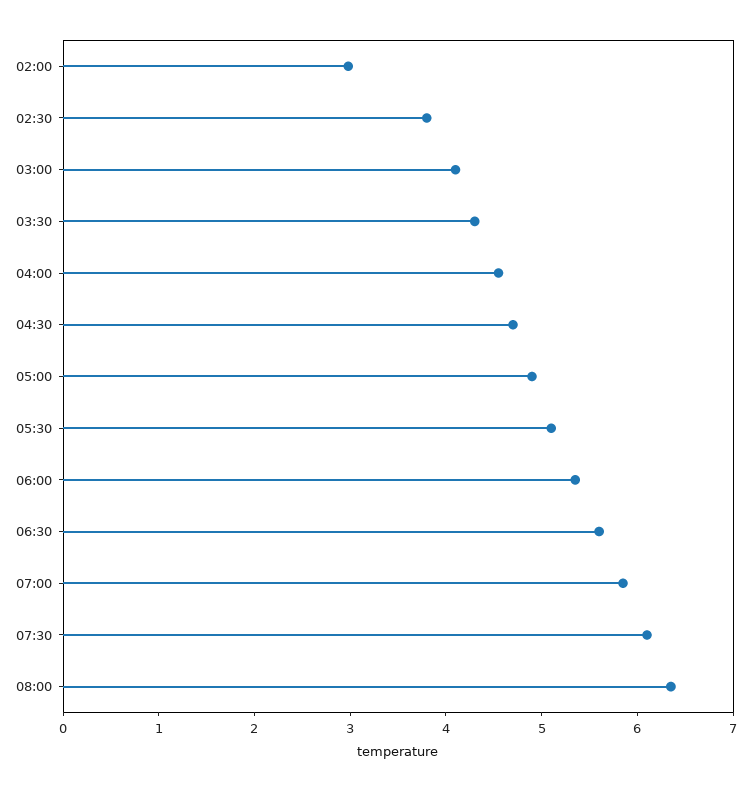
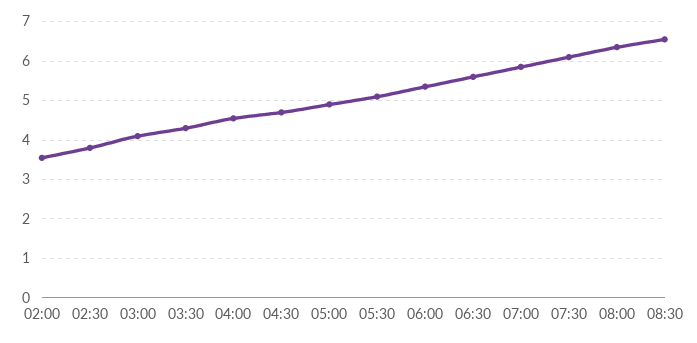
02:00: 3 -> 3.6
08:30: none -> 6.6

